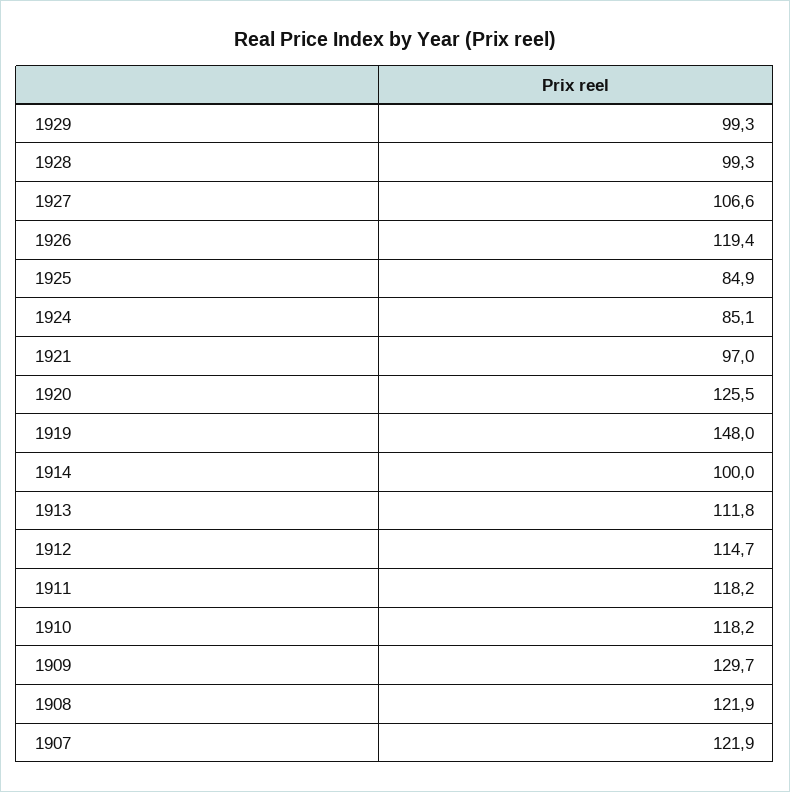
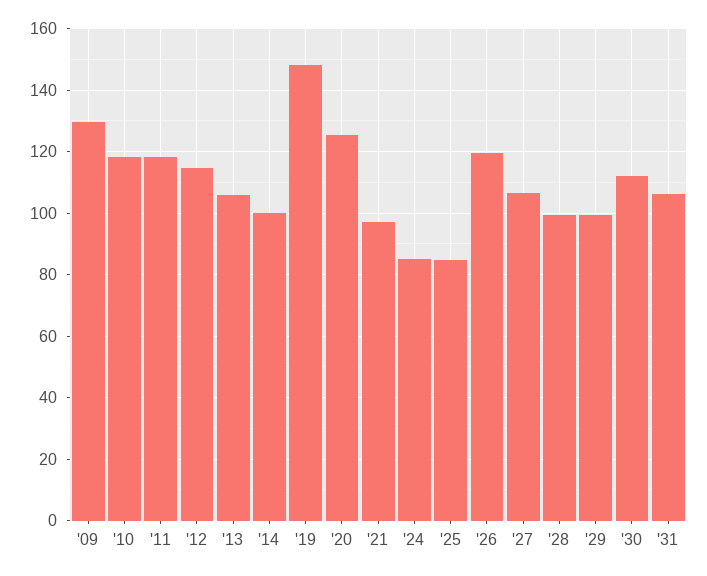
1913: 111.8 -> 106
1908: 121.9 -> none
1907: 121.9 -> none
'30: none -> 112
'31: none -> 106

